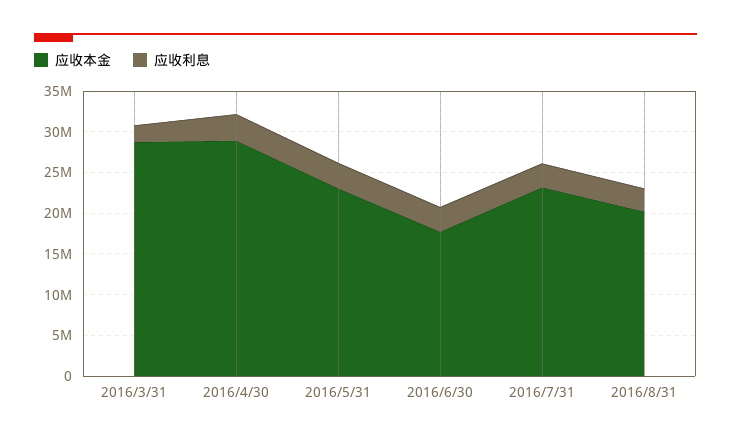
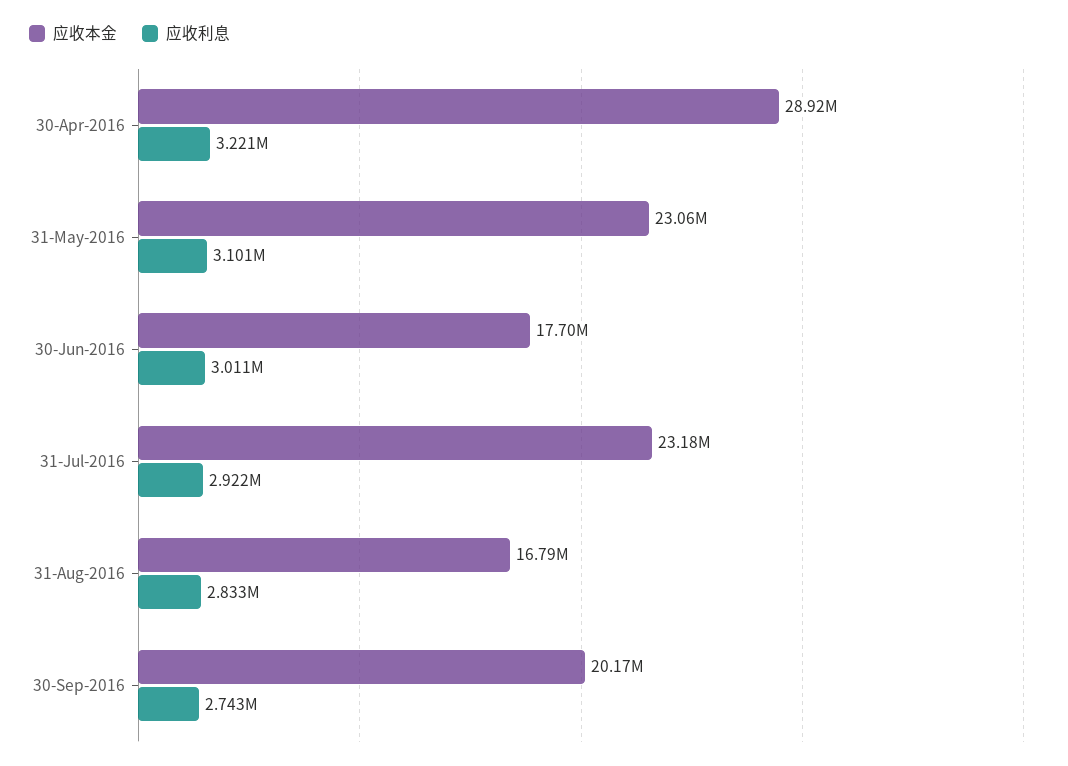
应收本金, 2016/3/31: 29000000 -> none
应收利息, 2016/3/31: 2000000 -> none
应收本金, 2016/8/31: 20000000 -> 16790000
应收本金, 30-Sep-2016: none -> 20170000
应收利息, 30-Sep-2016: none -> 2743000

